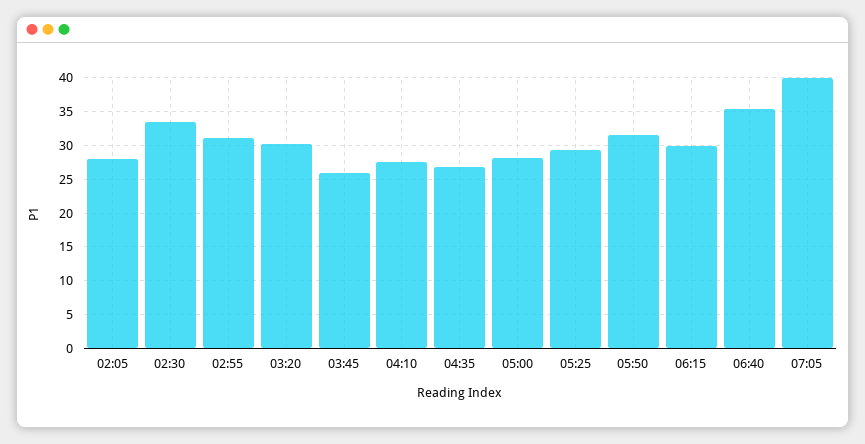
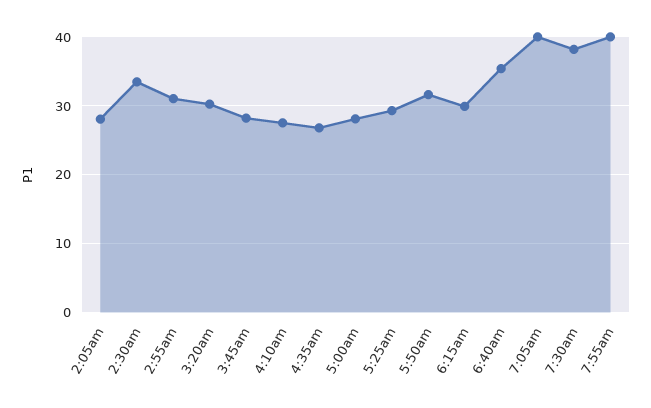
03:45: 26 -> 28
7:30am: none -> 38
7:55am: none -> 40

